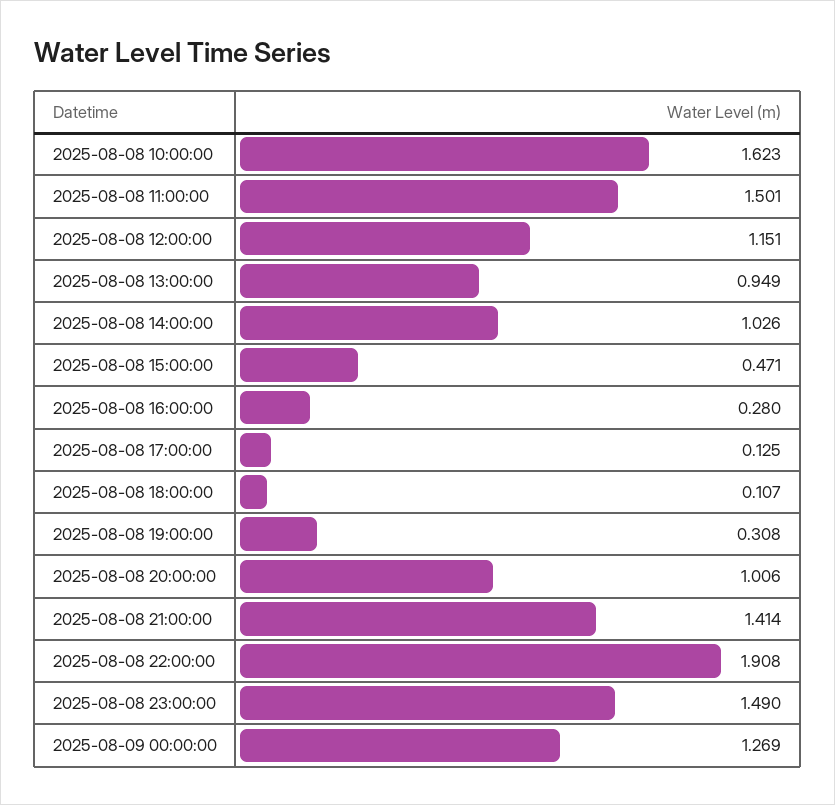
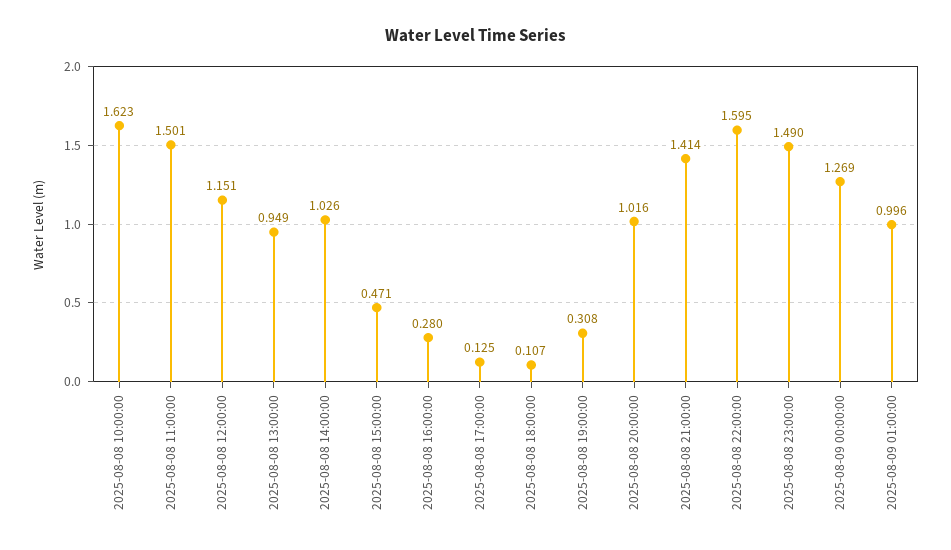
2025-08-08 20:00:00: 1.006 -> 1.016
2025-08-08 22:00:00: 1.908 -> 1.595
2025-08-09 01:00:00: none -> 0.996

